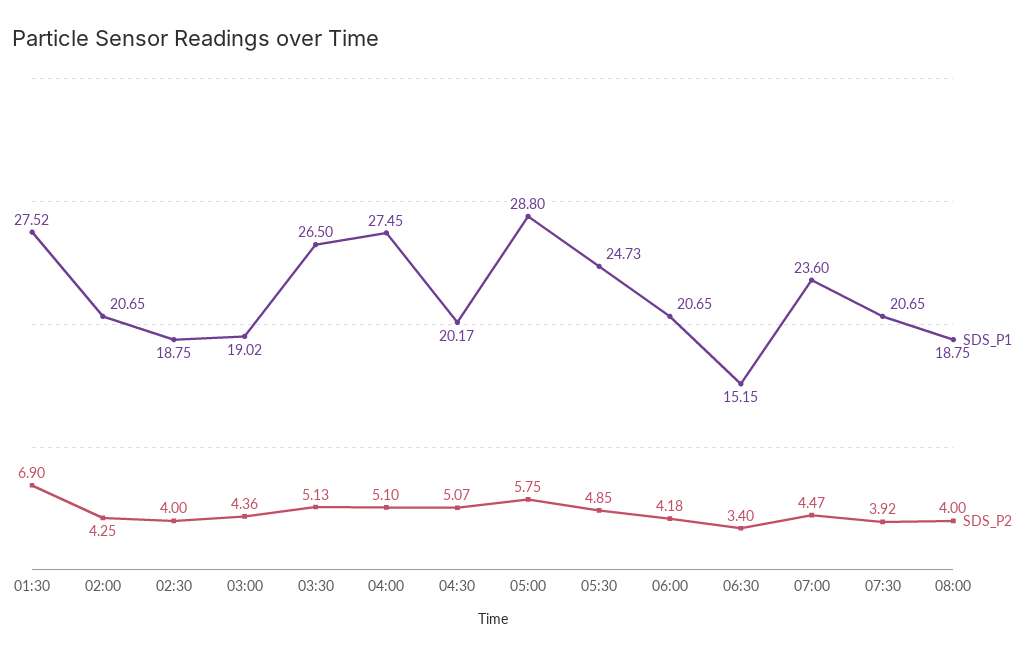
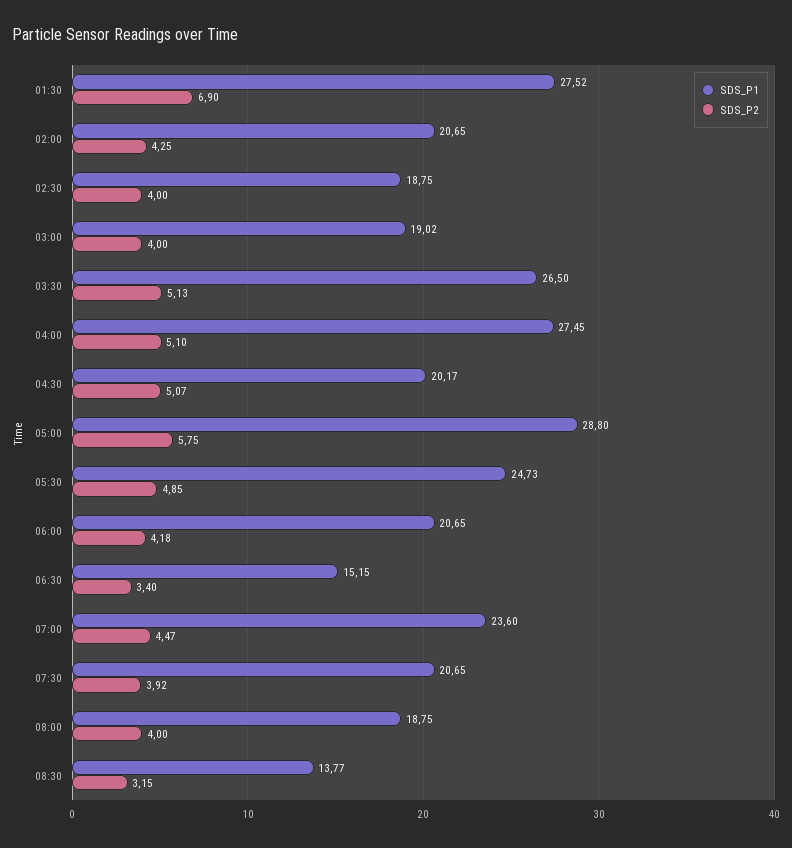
SDS_P2, 03:00: 4.36 -> 4
SDS_P1, 08:30: none -> 13.77
SDS_P2, 08:30: none -> 3.15

